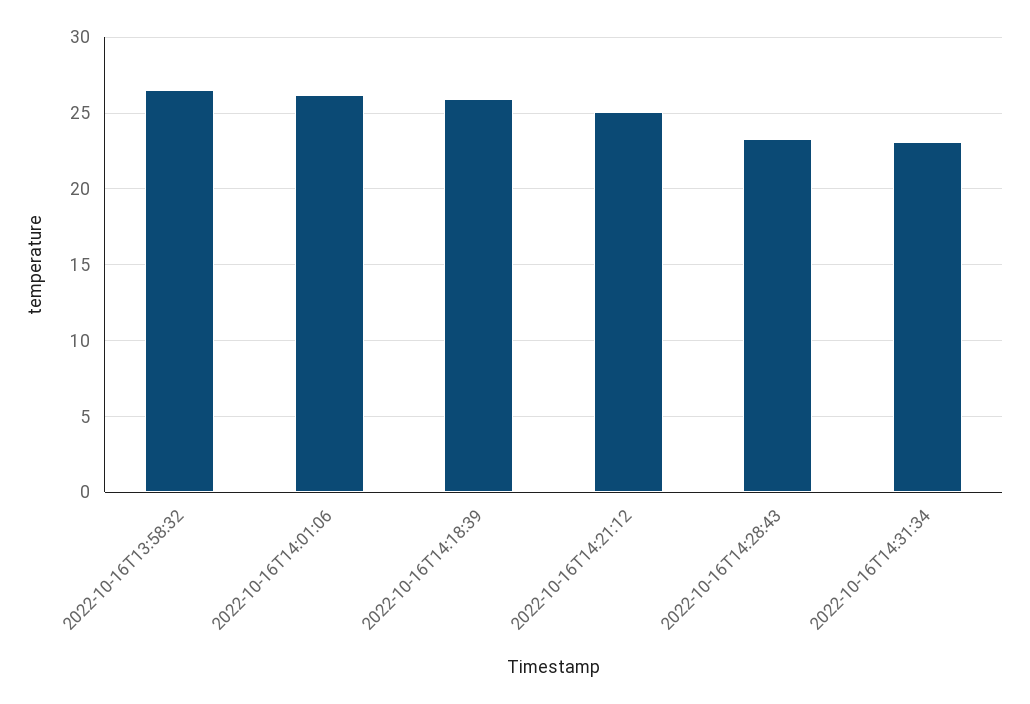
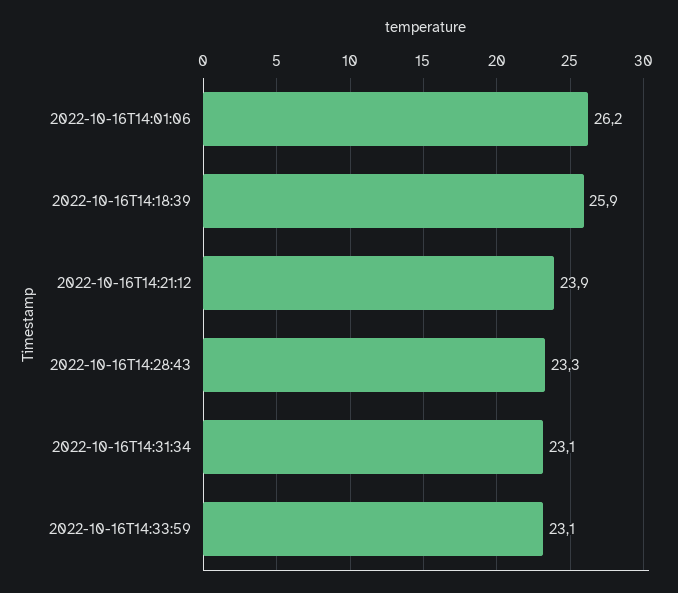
2022-10-16T13:58:32: 26.5 -> none
2022-10-16T14:21:12: 25 -> 23.9
2022-10-16T14:33:59: none -> 23.1

